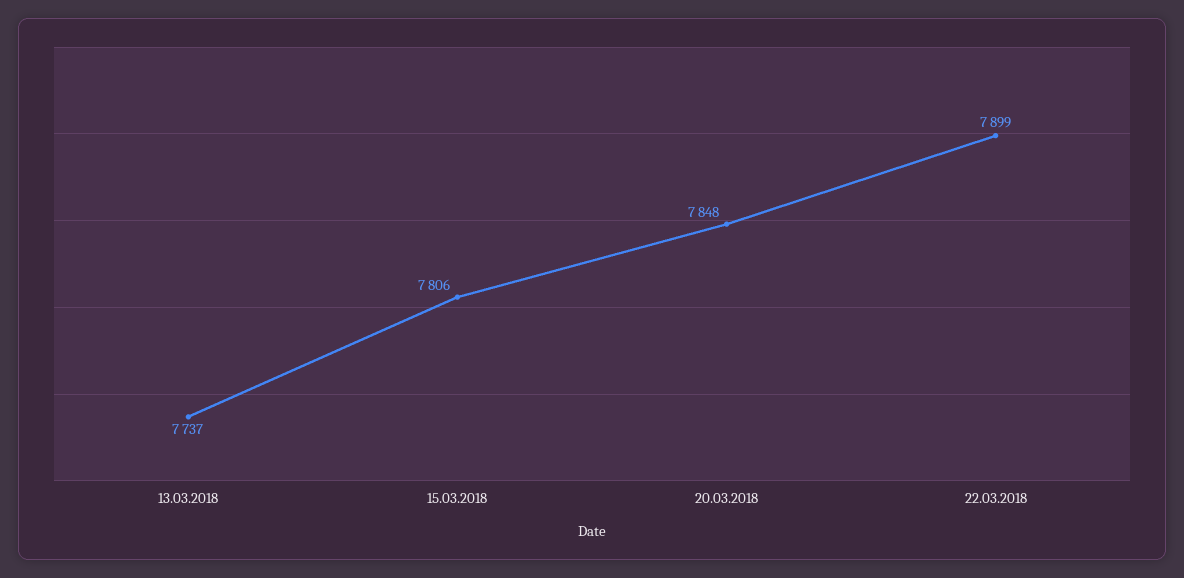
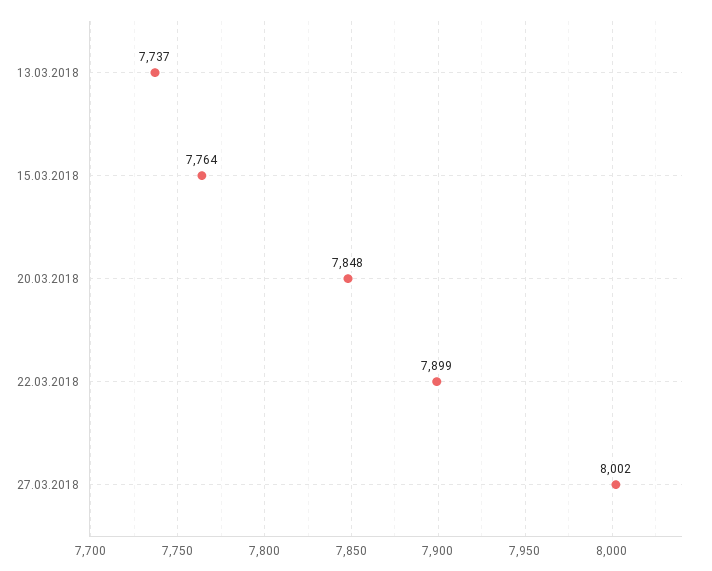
15.03.2018: 7806 -> 7764
27.03.2018: none -> 8002

